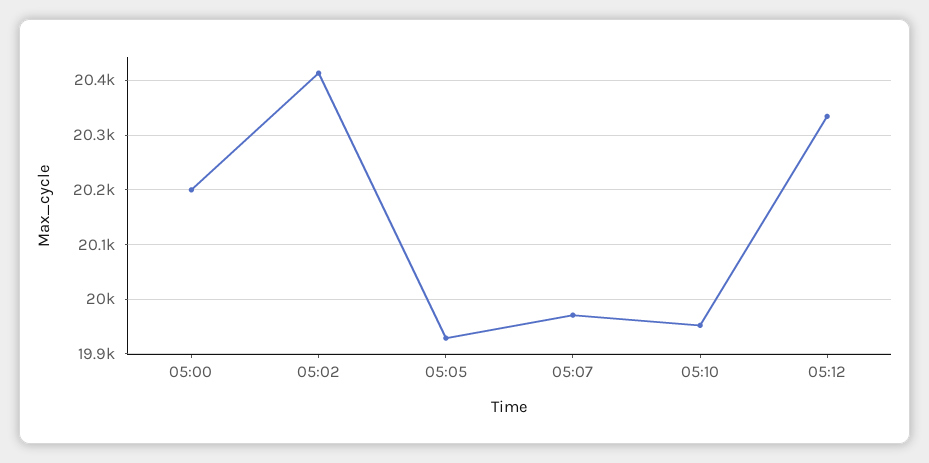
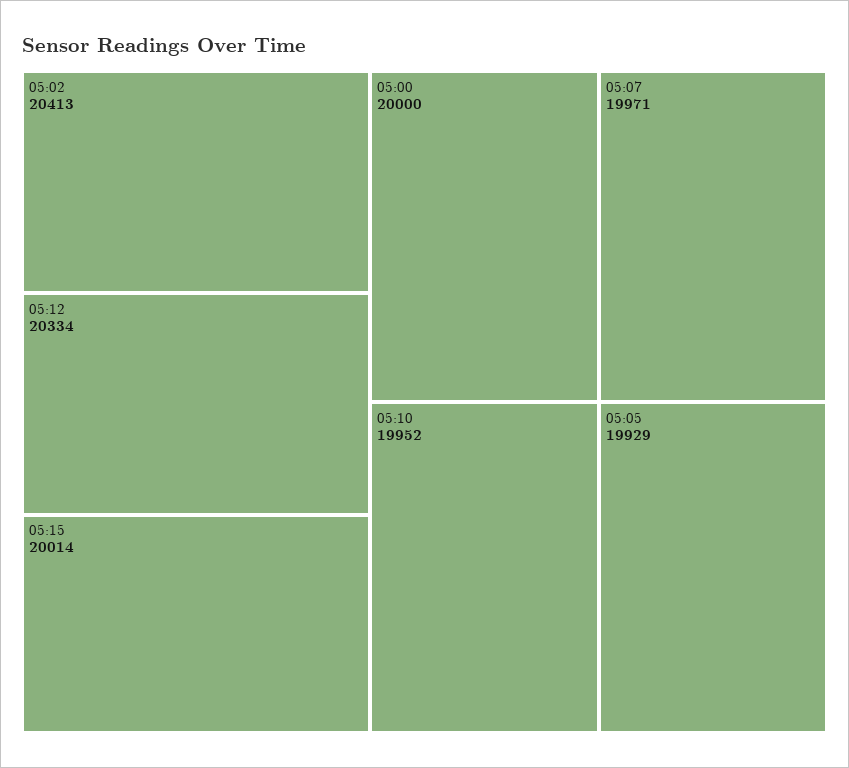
05:00: 20200 -> 20000
05:15: none -> 20014

